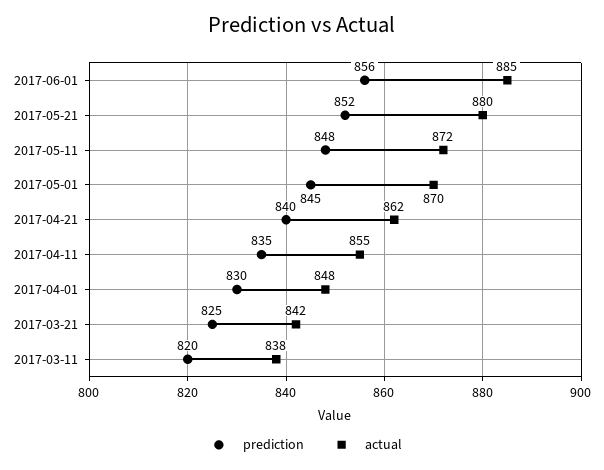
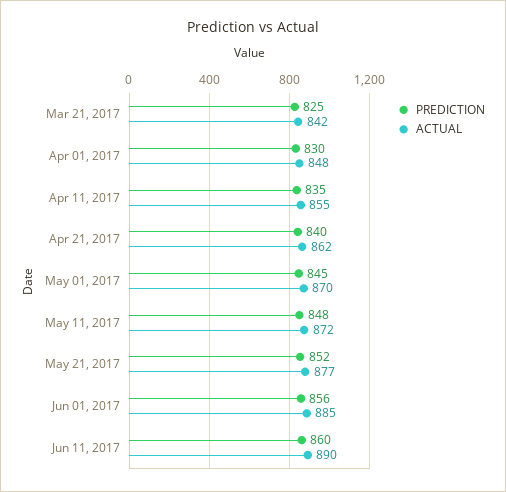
actual, 2017-05-21: 880 -> 877
prediction, 2017-03-11: 820 -> none
actual, 2017-03-11: 838 -> none
prediction, Jun 11, 2017: none -> 860
actual, Jun 11, 2017: none -> 890

